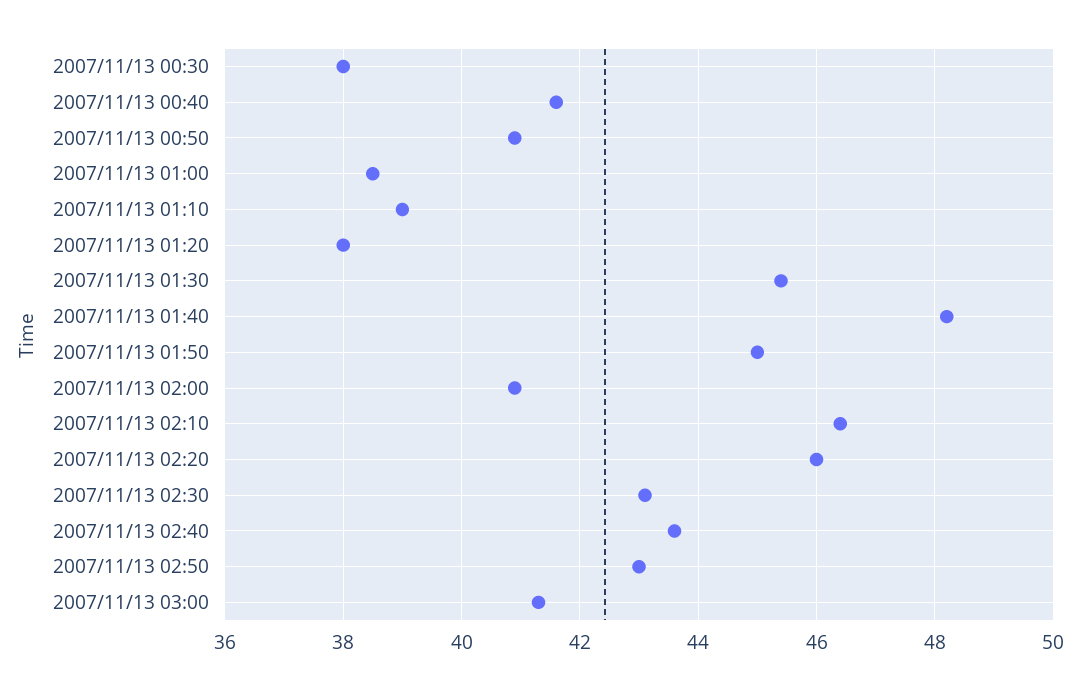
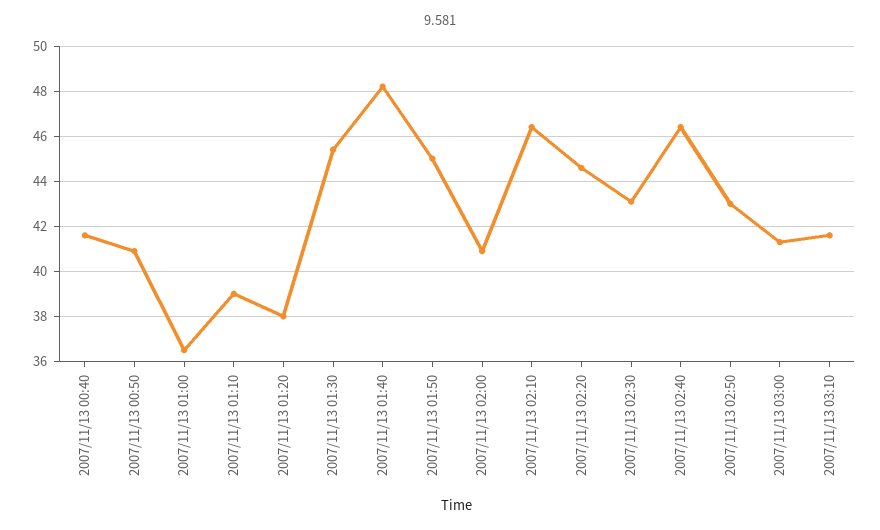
2007/11/13 00:30: 38 -> none
2007/11/13 01:00: 38.5 -> 36.5
2007/11/13 02:20: 46 -> 44.5
2007/11/13 02:40: 43.5 -> 46.5
2007/11/13 03:10: none -> 41.5

